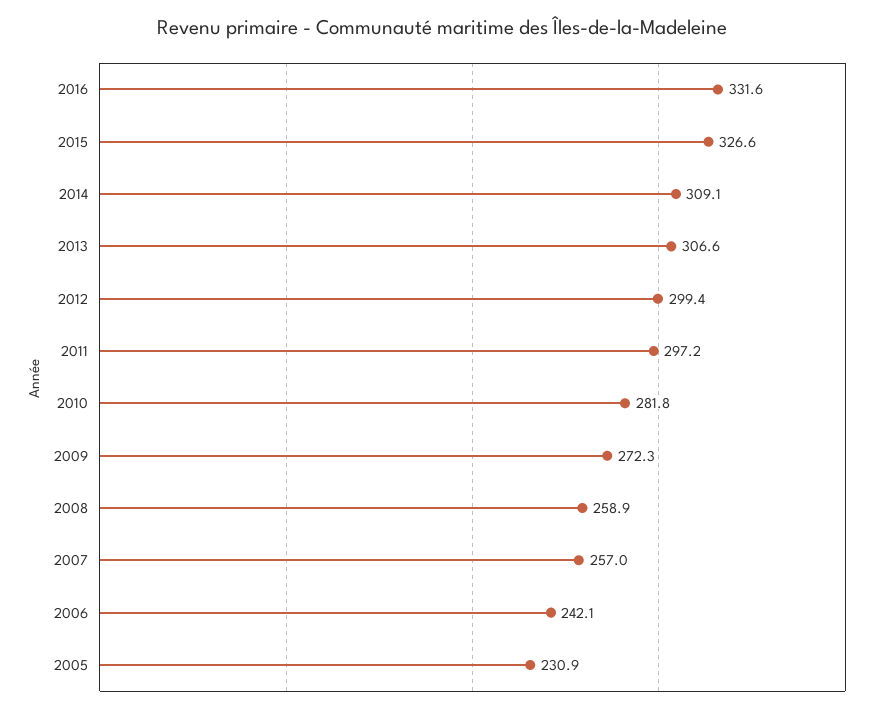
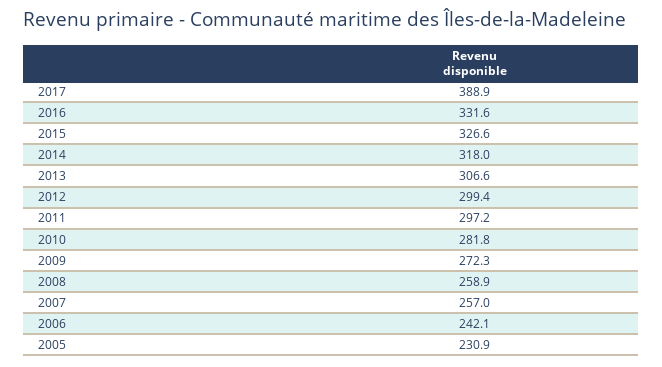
2014: 309.1 -> 318
2017: none -> 388.9

